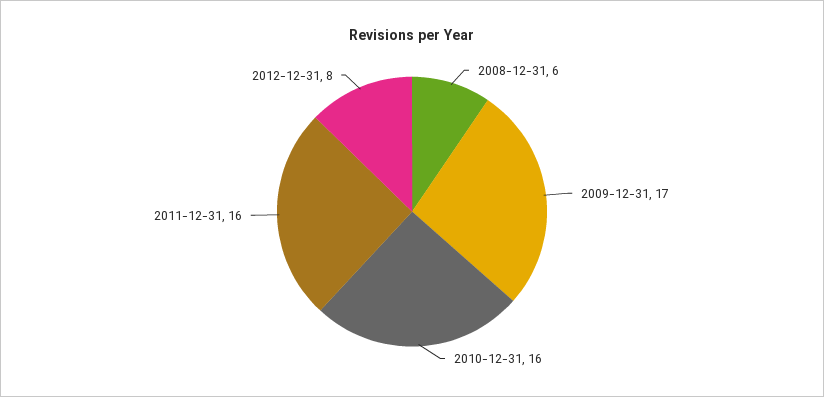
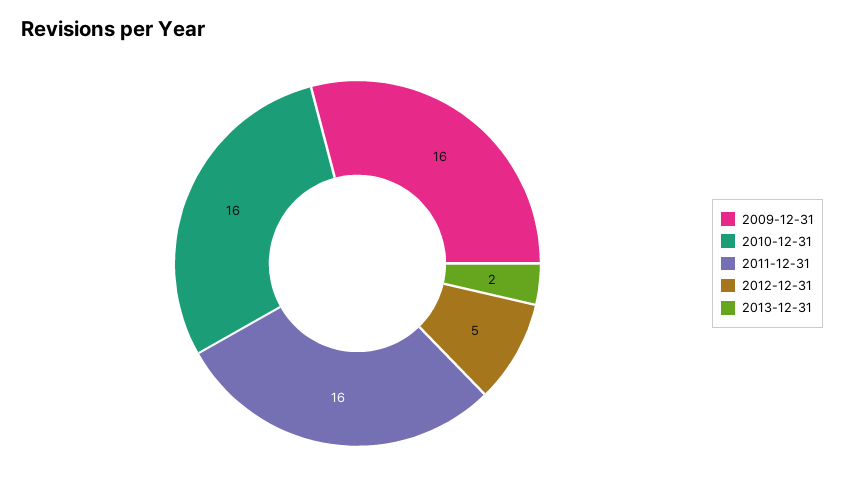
2008-12-31: 6 -> none
2009-12-31: 17 -> 16
2012-12-31: 8 -> 5
2013-12-31: none -> 2

